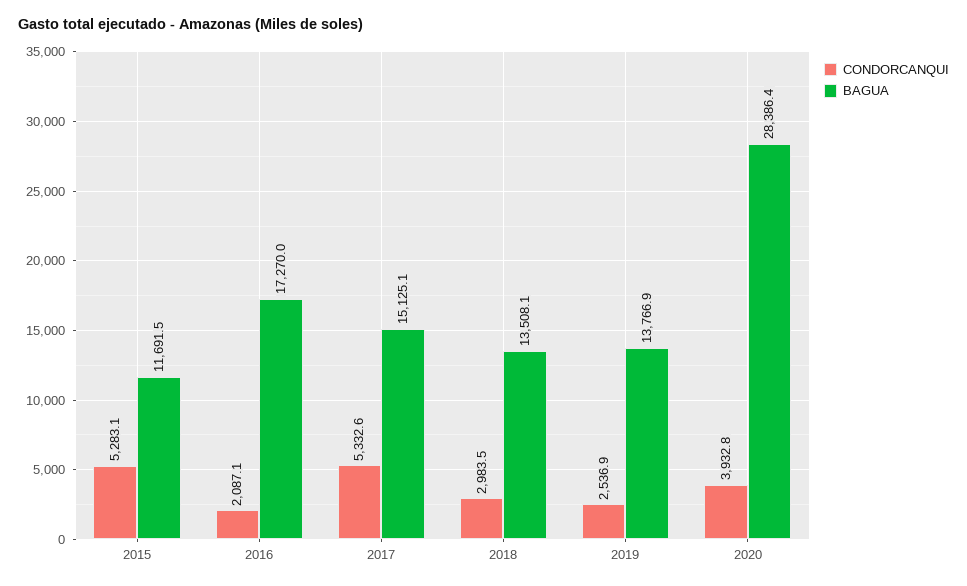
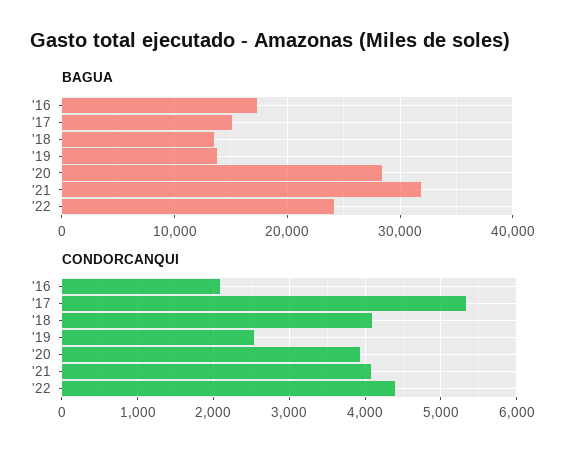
CONDORCANQUI, 2015: 5283.1 -> none
BAGUA, 2015: 11691.5 -> none
CONDORCANQUI, 2018: 2983.5 -> 4100
BAGUA, '21: none -> 32000
BAGUA, '22: none -> 24000
CONDORCANQUI, '21: none -> 4100
CONDORCANQUI, '22: none -> 4400

